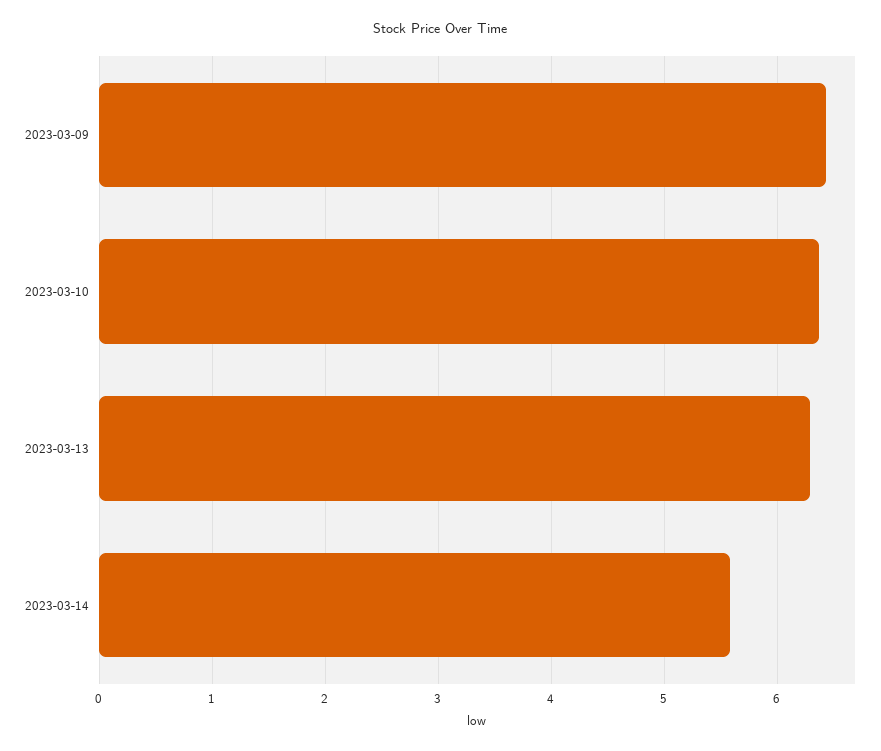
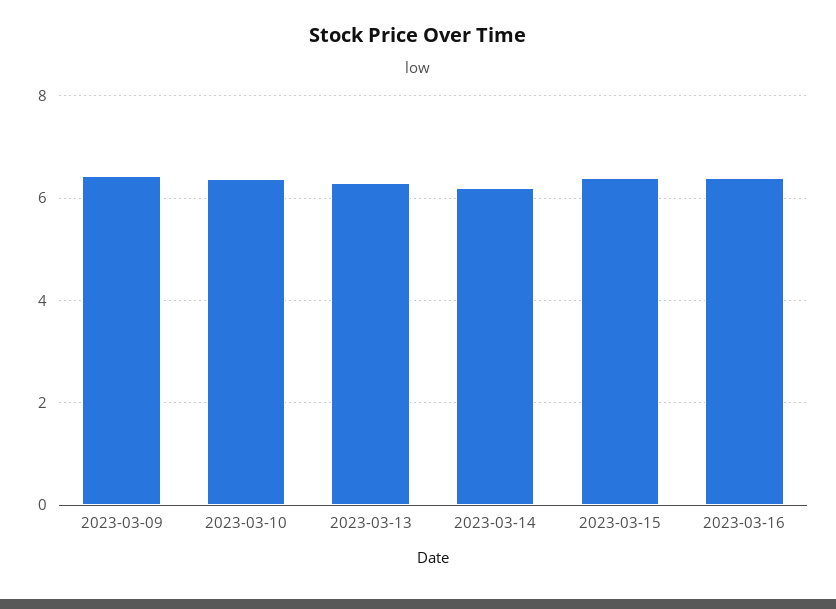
2023-03-14: 5.6 -> 6.2
2023-03-15: none -> 6.4
2023-03-16: none -> 6.4

